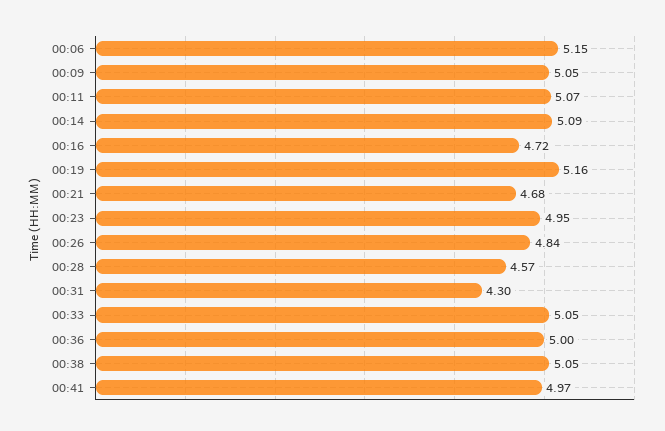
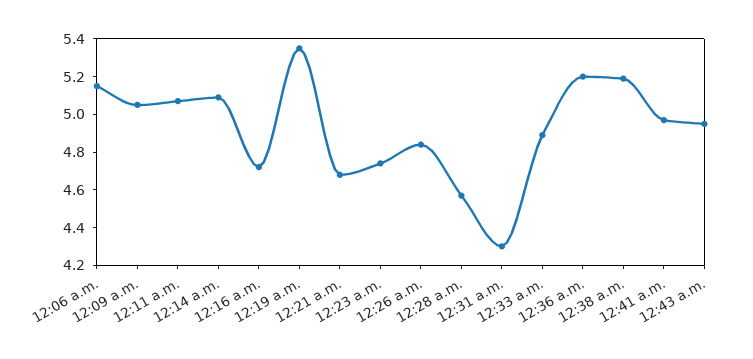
00:19: 5.16 -> 5.35
00:23: 4.95 -> 4.75
00:33: 5.05 -> 4.9
00:36: 5 -> 5.2
00:38: 5.05 -> 5.2
12:43 a.m.: none -> 4.95

